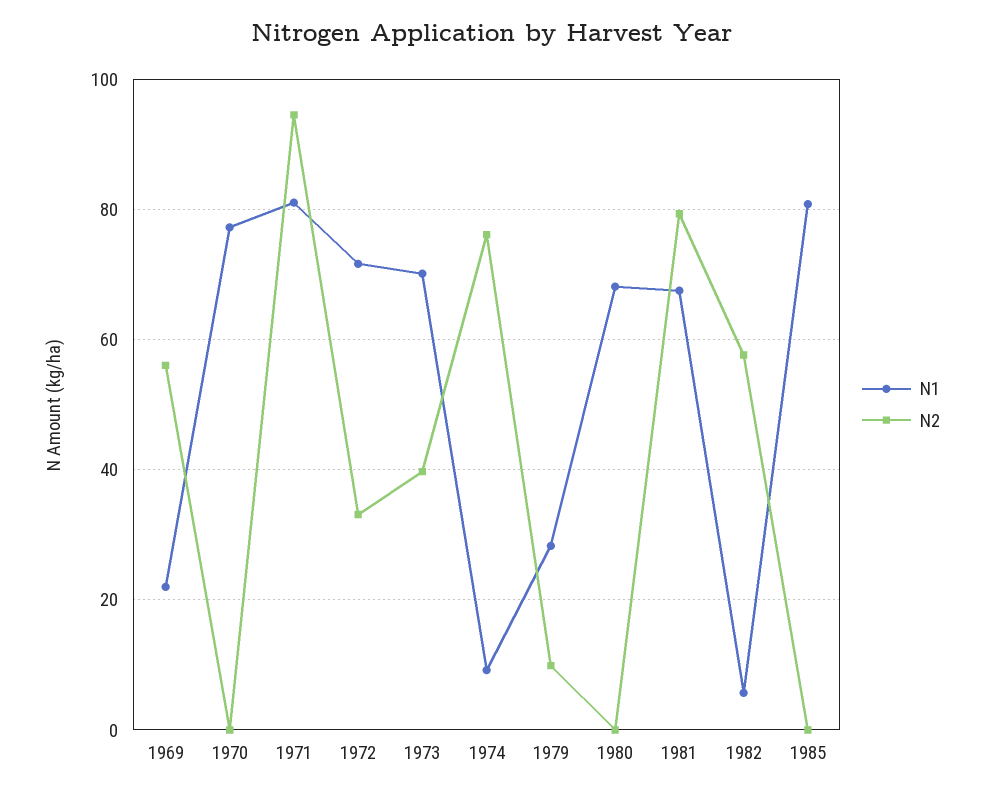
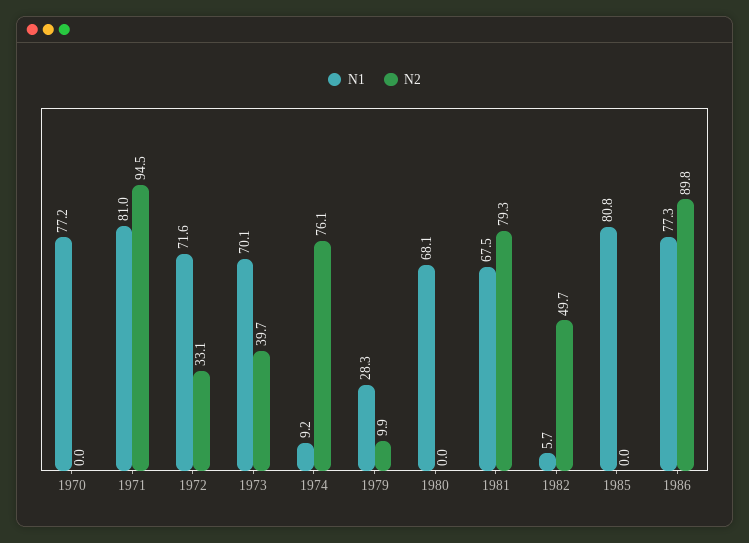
N1, 1969: 22 -> none
N2, 1969: 56 -> none
N2, 1982: 58 -> 49.7
N1, 1986: none -> 77.3
N2, 1986: none -> 89.8

